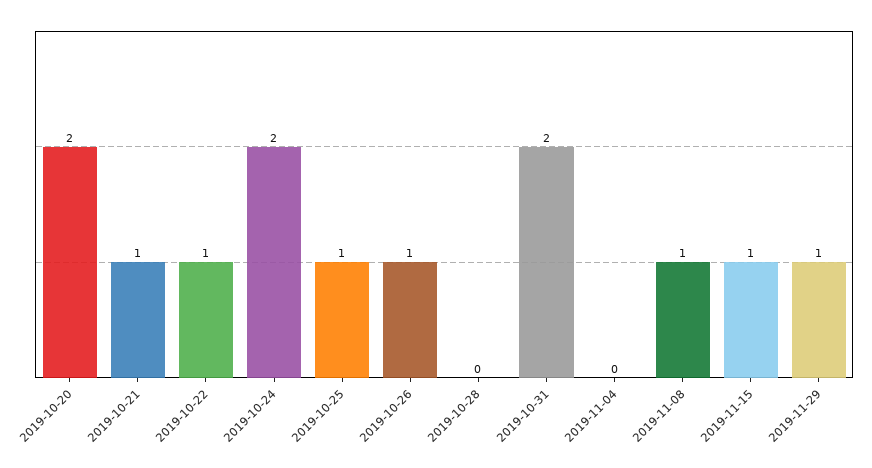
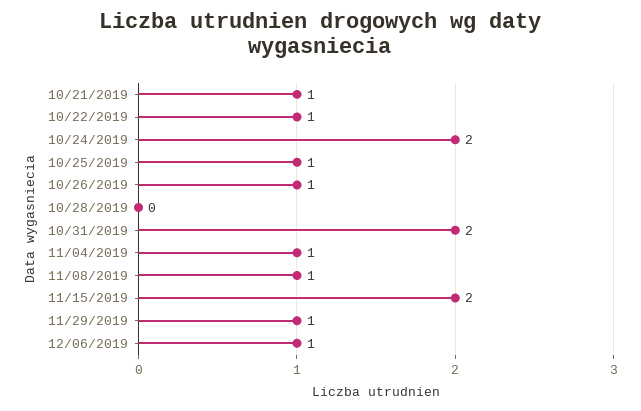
2019-10-20: 2 -> none
2019-11-04: 0 -> 1
2019-11-15: 1 -> 2
12/06/2019: none -> 1

